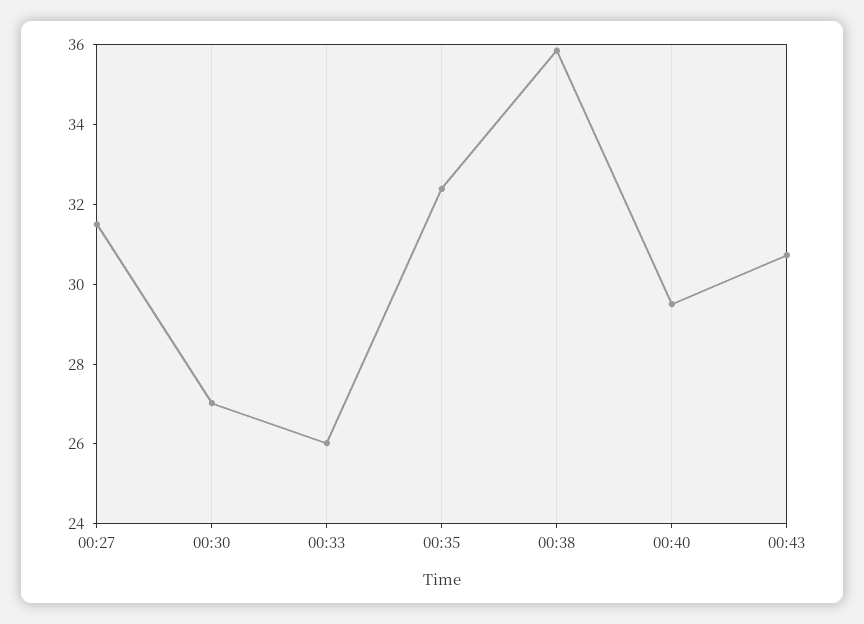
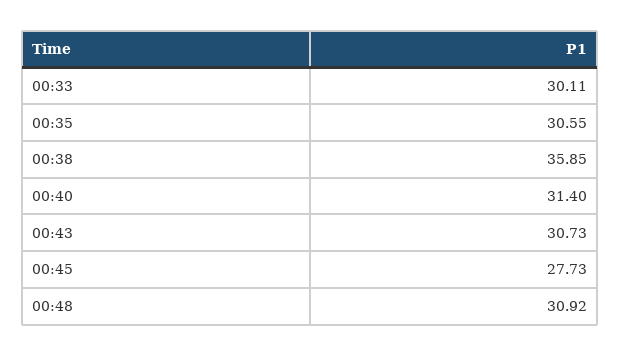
00:27: 31.5 -> none
00:30: 27 -> none
00:33: 26 -> 30.11
00:35: 32.5 -> 30.55
00:40: 29.5 -> 31.4
00:45: none -> 27.73
00:48: none -> 30.92

